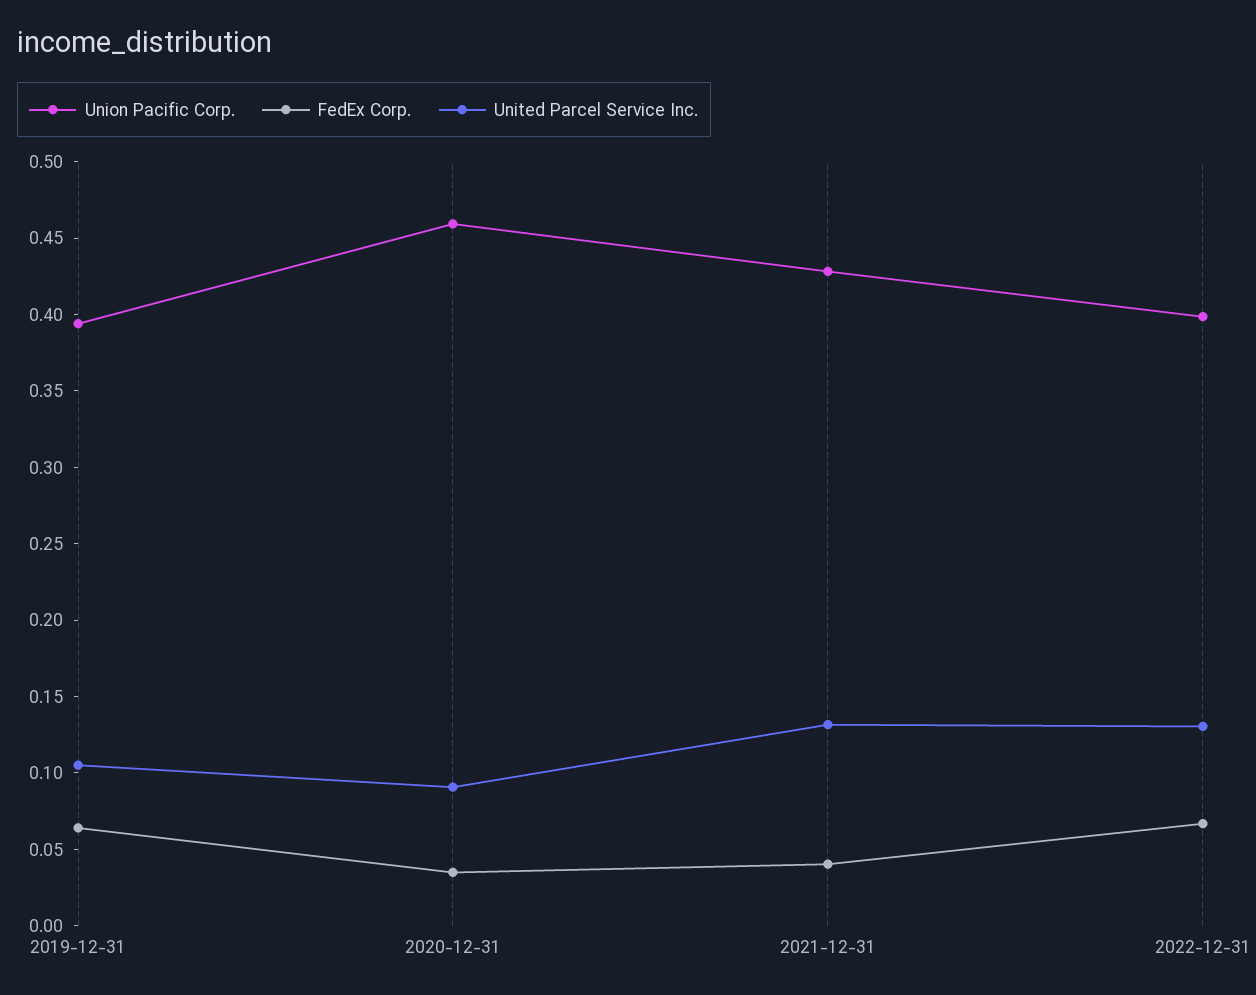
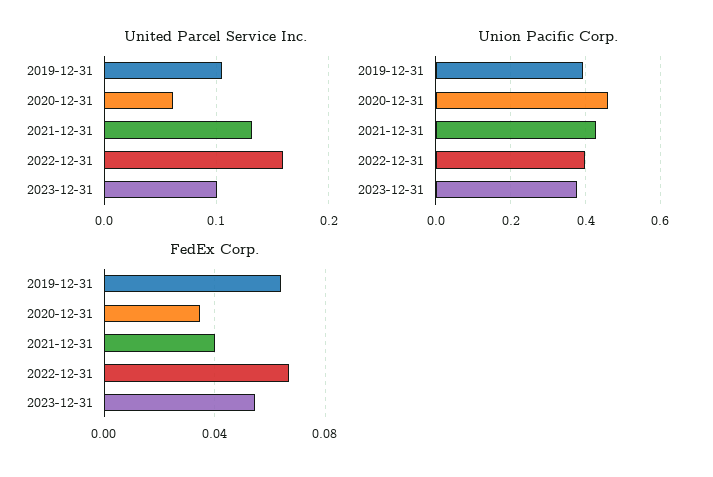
United Parcel Service Inc., 2020-12-31: 0.09 -> 0.06
United Parcel Service Inc., 2022-12-31: 0.13 -> 0.16
United Parcel Service Inc., 2023-12-31: none -> 0.1
Union Pacific Corp., 2023-12-31: none -> 0.38
FedEx Corp., 2023-12-31: none -> 0.055

